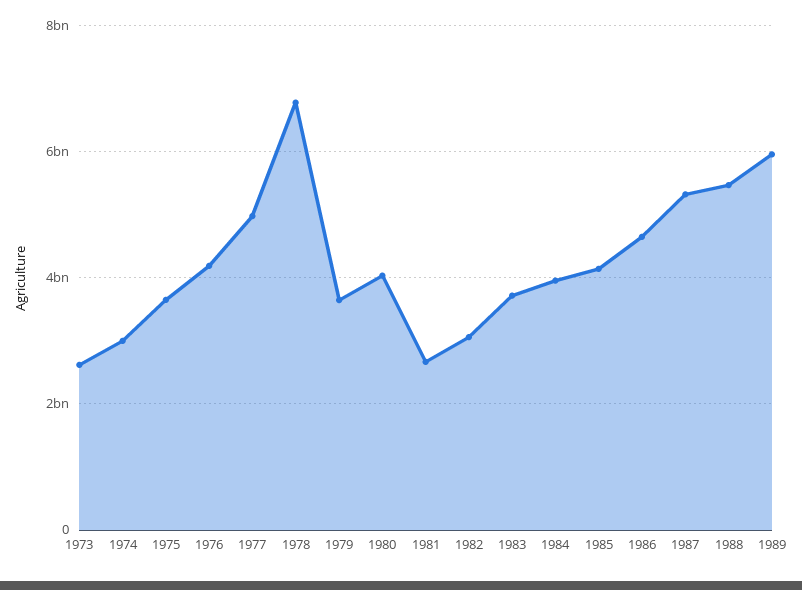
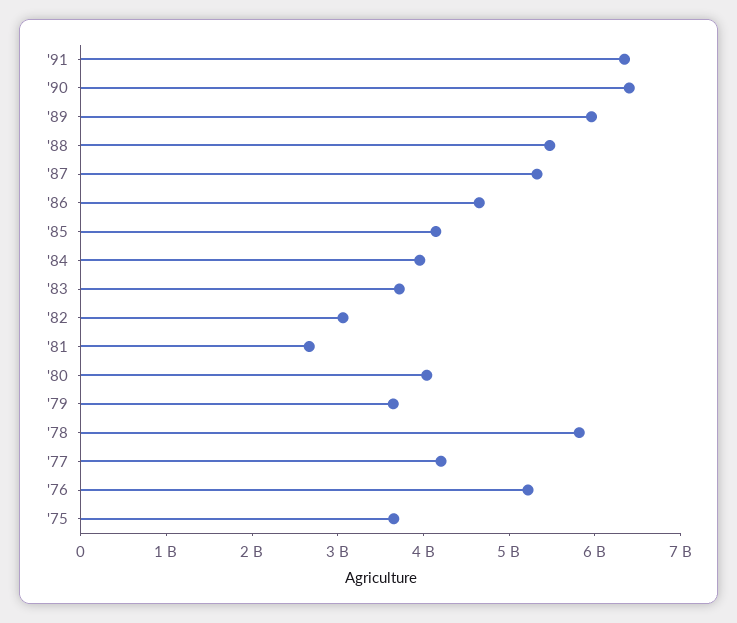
1973: 2600000000 -> none
1974: 3000000000 -> none
1976: 4200000000 -> 5200000000
1977: 5000000000 -> 4200000000
1978: 6800000000 -> 5800000000
'91: none -> 6400000000
'90: none -> 6400000000

